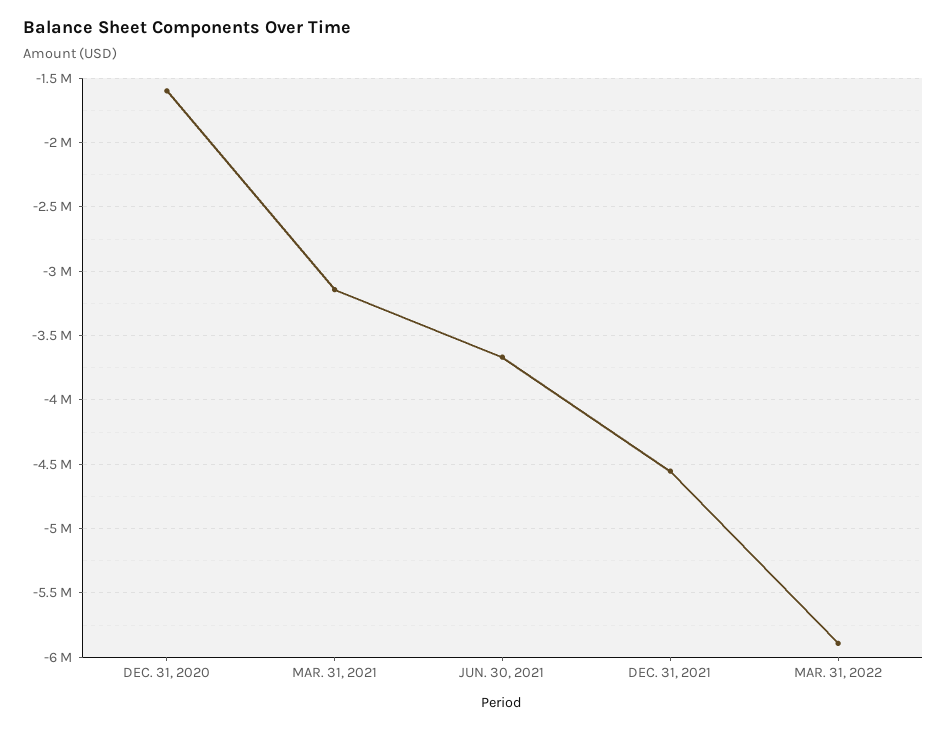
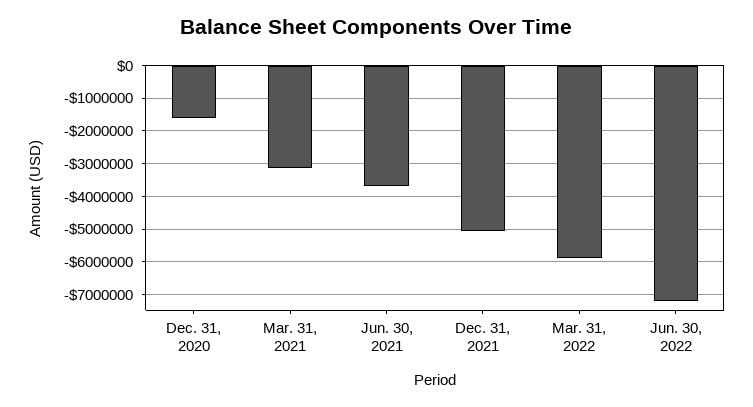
DEC. 31, 2021: -4550000 -> -5000000
Jun. 30, 2022: none -> -7200000

